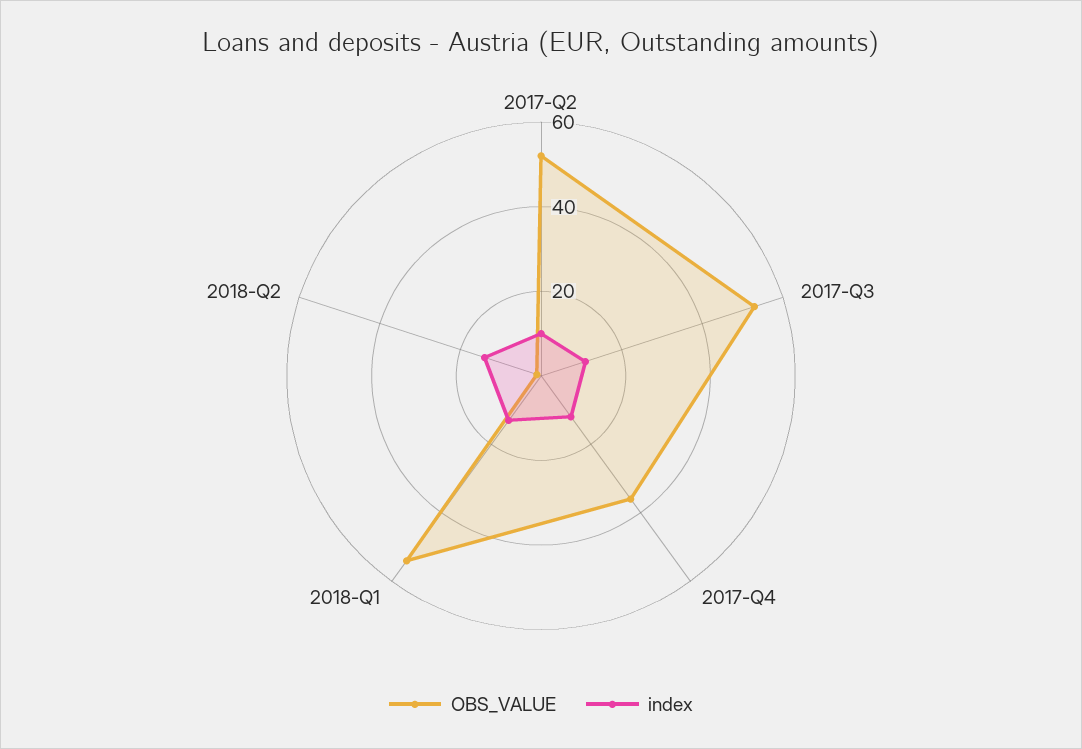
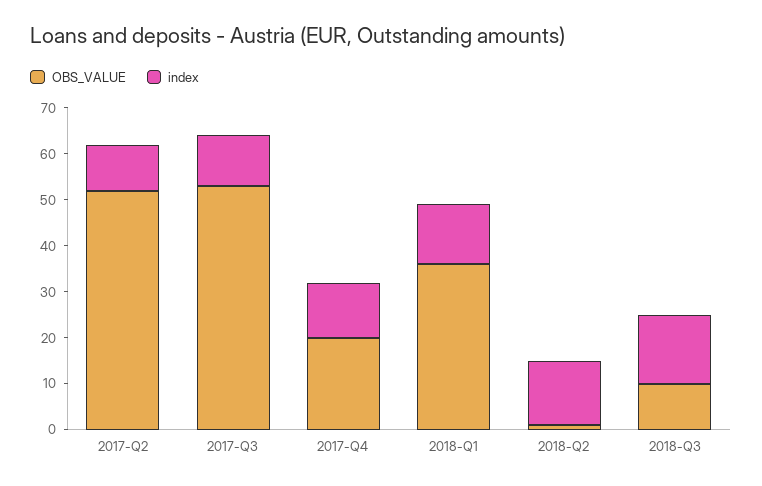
OBS_VALUE, 2017-Q4: 35 -> 20
OBS_VALUE, 2018-Q1: 55 -> 35
OBS_VALUE, 2018-Q3: none -> 10
index, 2018-Q3: none -> 15

